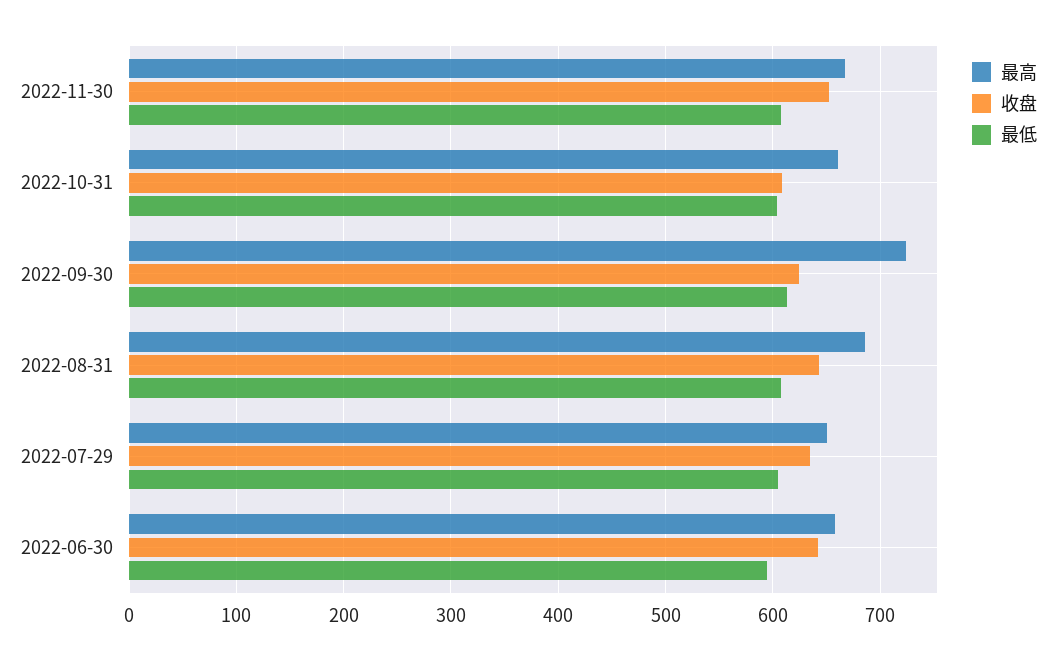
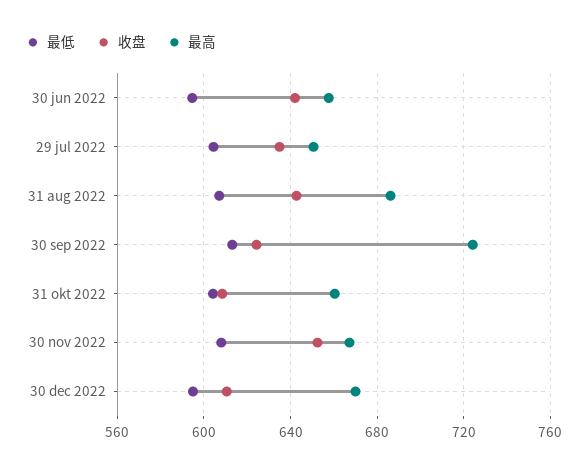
最低, 30 dec 2022: none -> 595
收盘, 30 dec 2022: none -> 610
最高, 30 dec 2022: none -> 670

